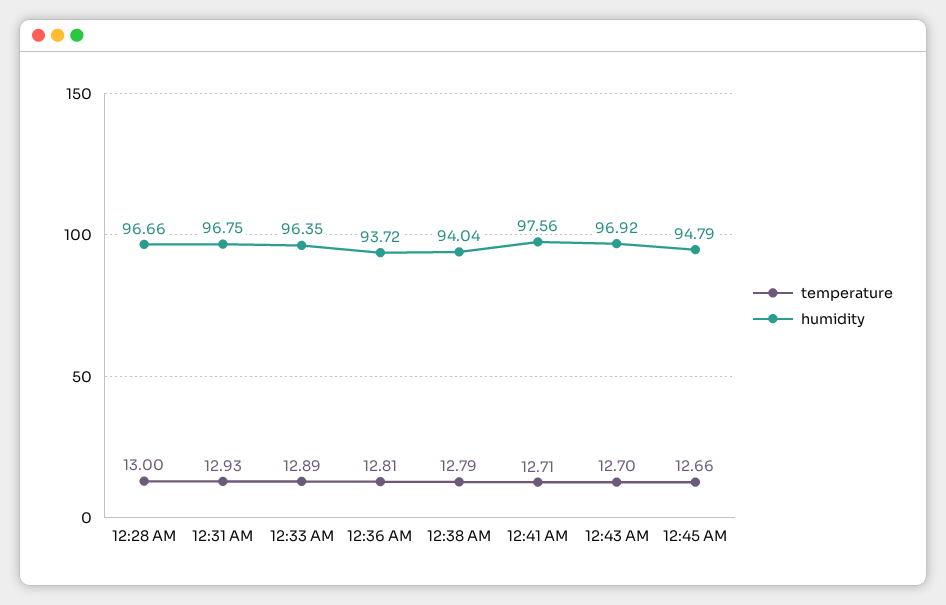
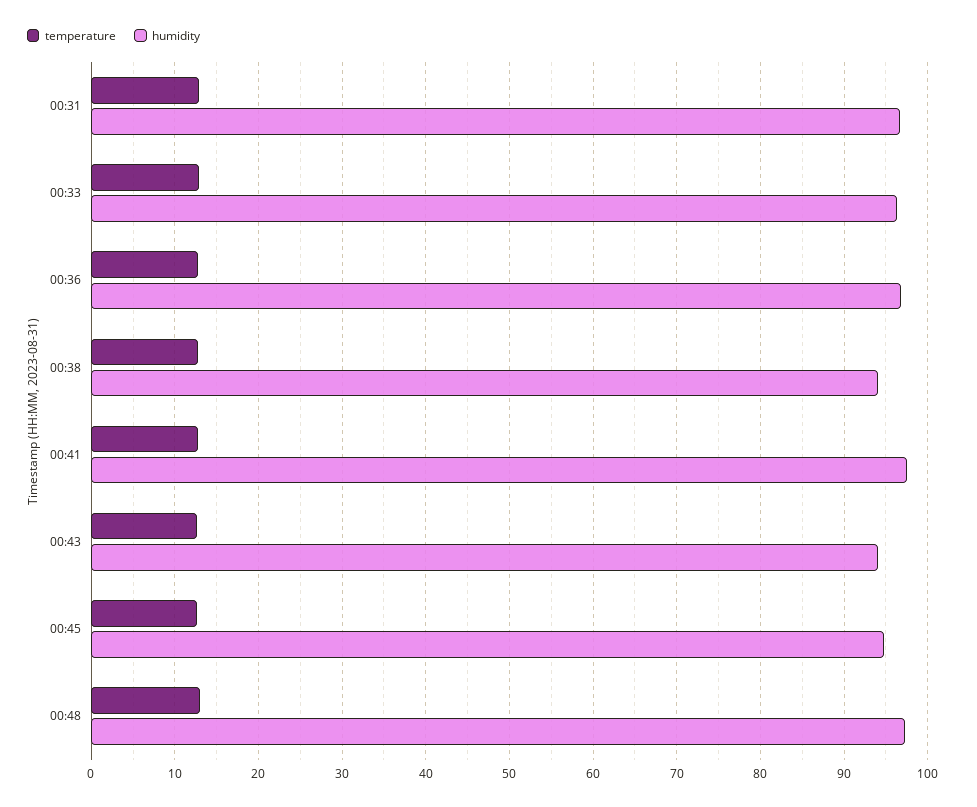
temperature, 12:28 AM: 13 -> none
humidity, 12:28 AM: 96.66 -> none
humidity, 12:36 AM: 93.72 -> 97
humidity, 12:43 AM: 96.92 -> 94
temperature, 00:48: none -> 13
humidity, 00:48: none -> 97

